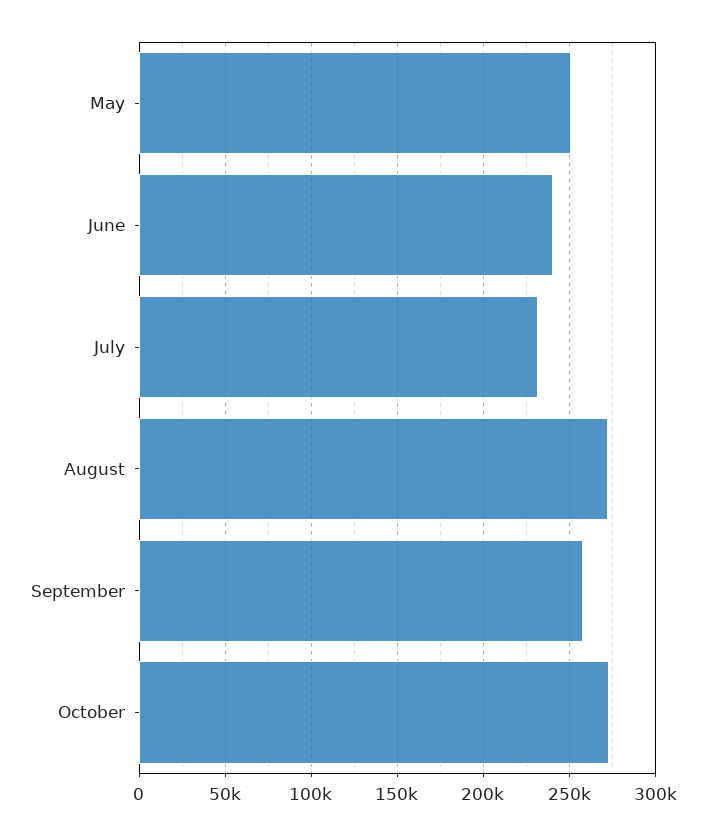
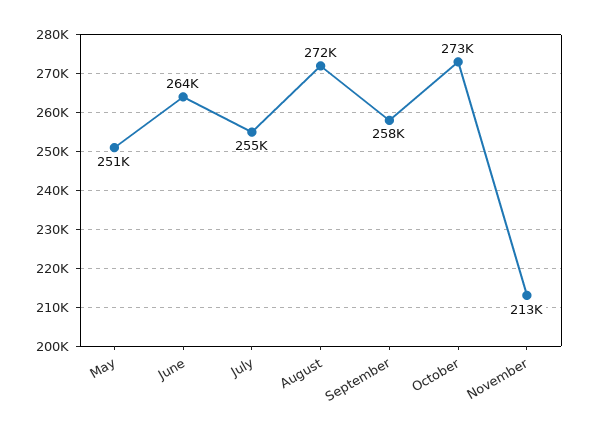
June: 240000 -> 264000
July: 230000 -> 255000
November: none -> 213000

